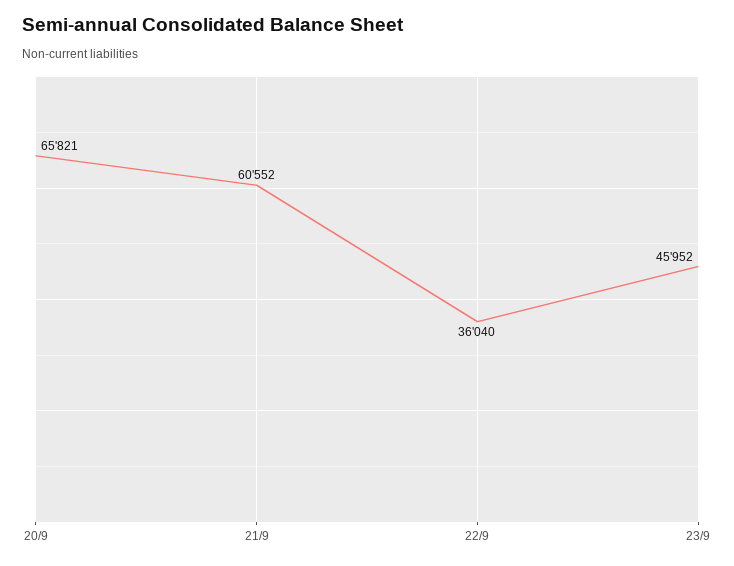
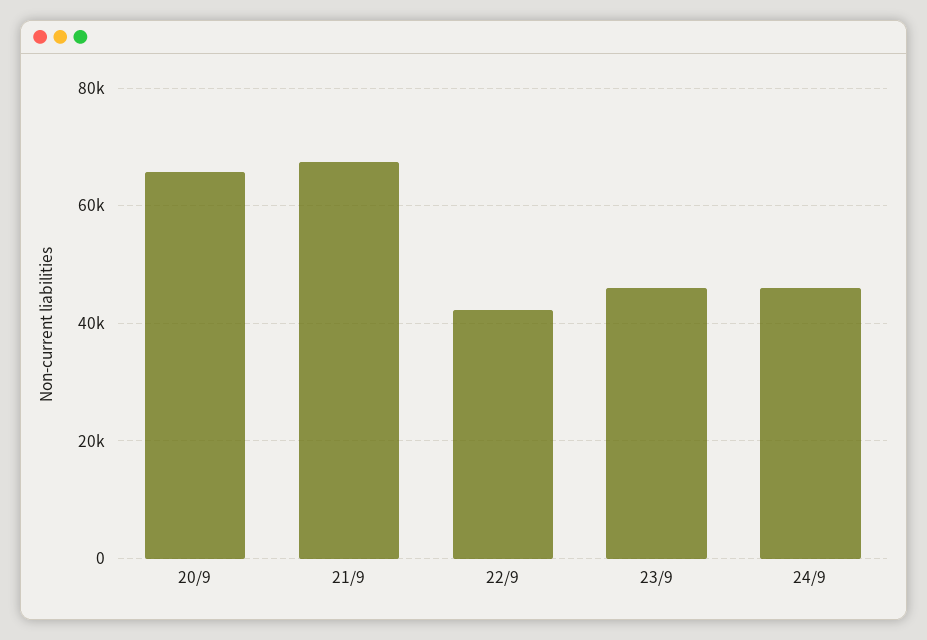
21/9: 60552 -> 68000
22/9: 36040 -> 42000
24/9: none -> 46000

